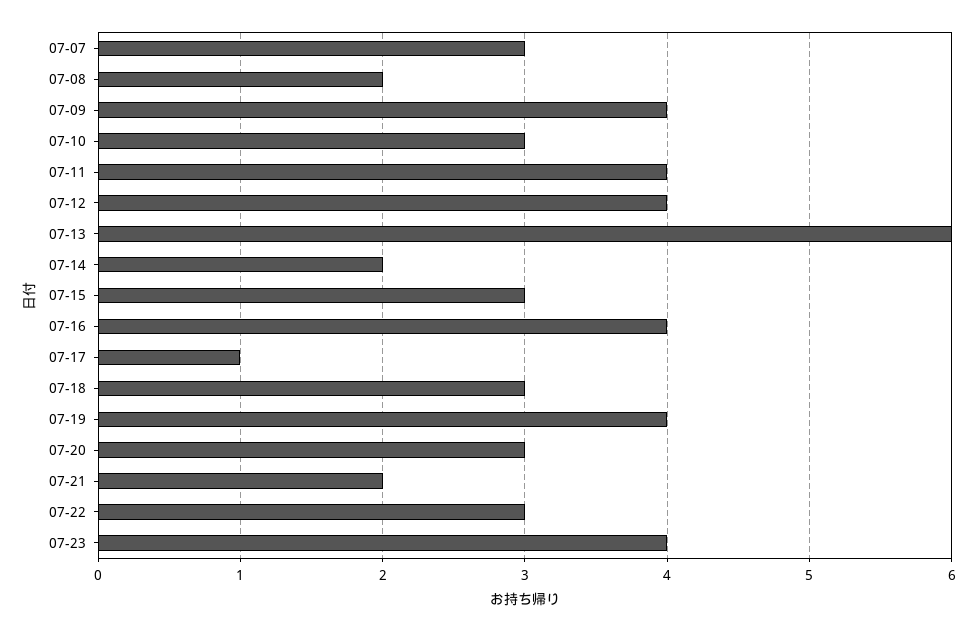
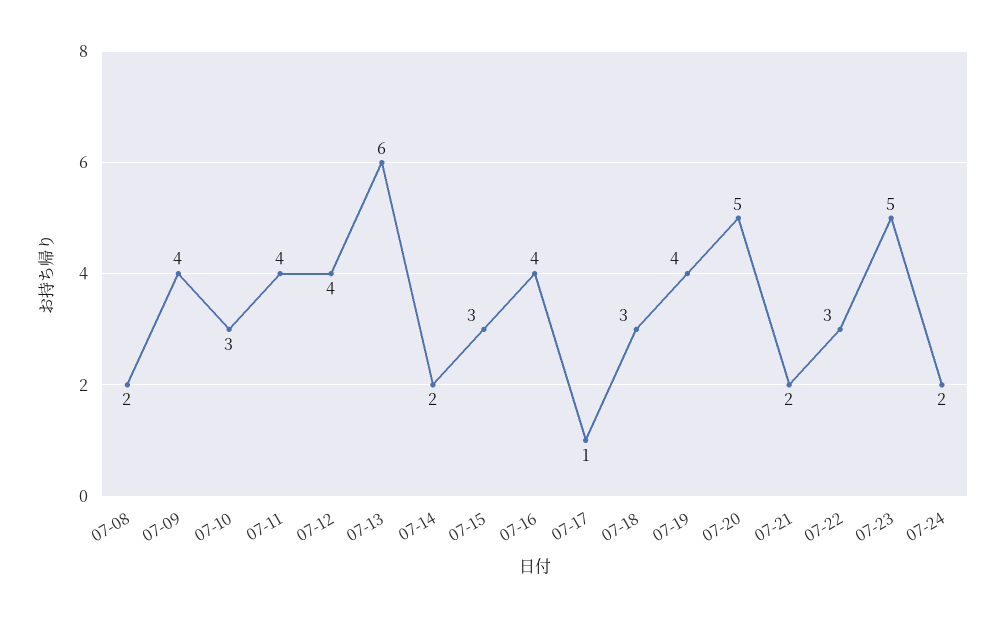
07-07: 3 -> none
07-20: 3 -> 5
07-23: 4 -> 5
07-24: none -> 2

